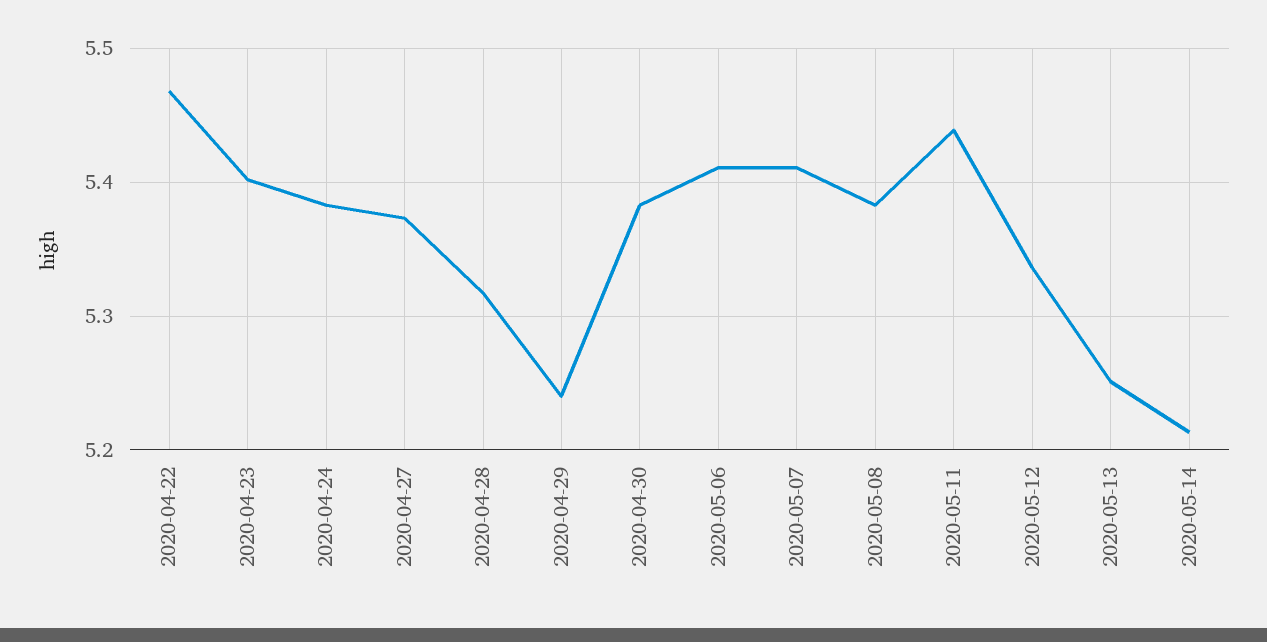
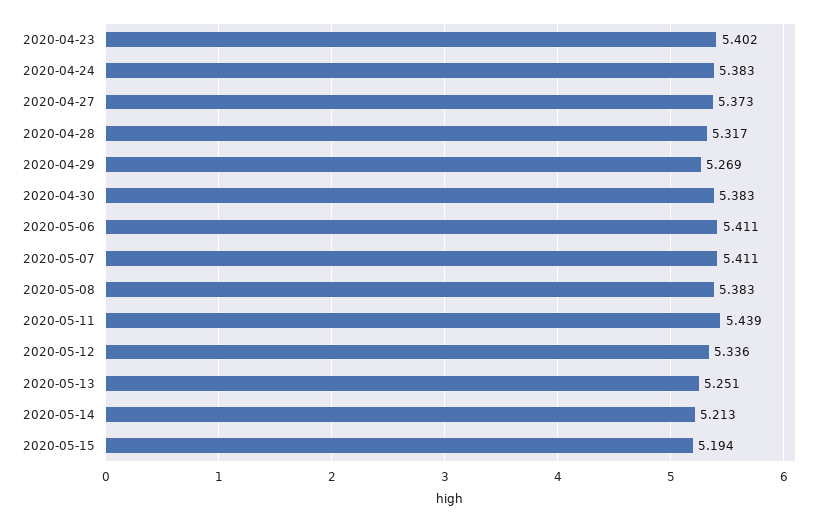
2020-04-22: 5.47 -> none
2020-04-29: 5.24 -> 5.269
2020-05-15: none -> 5.194

